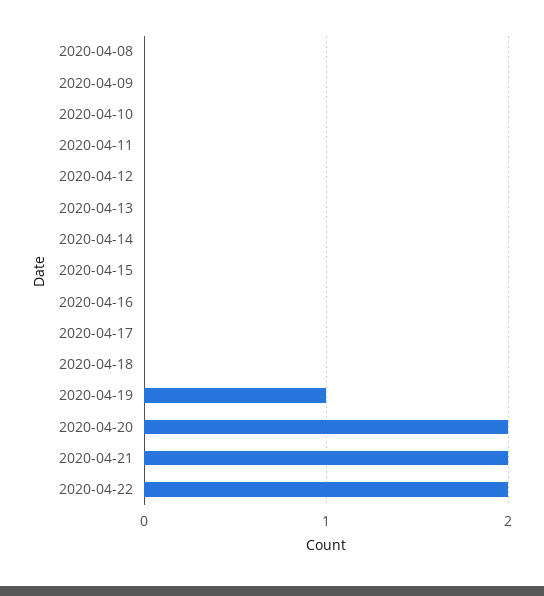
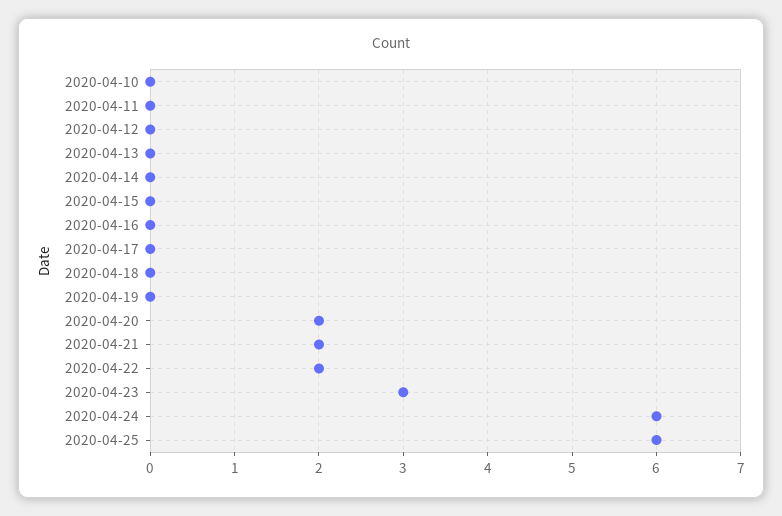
2020-04-08: 0 -> none
2020-04-09: 0 -> none
2020-04-19: 1 -> 0
2020-04-23: none -> 3
2020-04-24: none -> 6
2020-04-25: none -> 6

